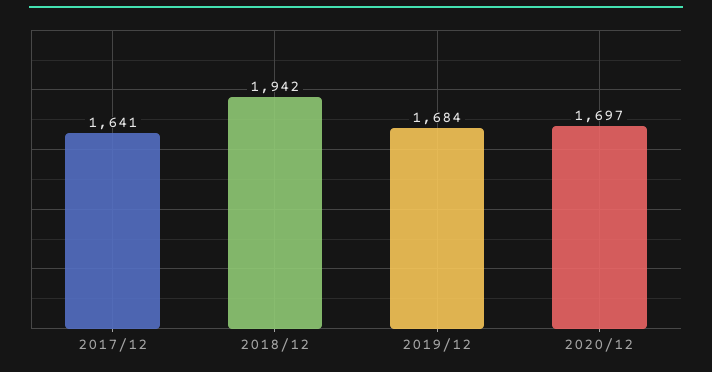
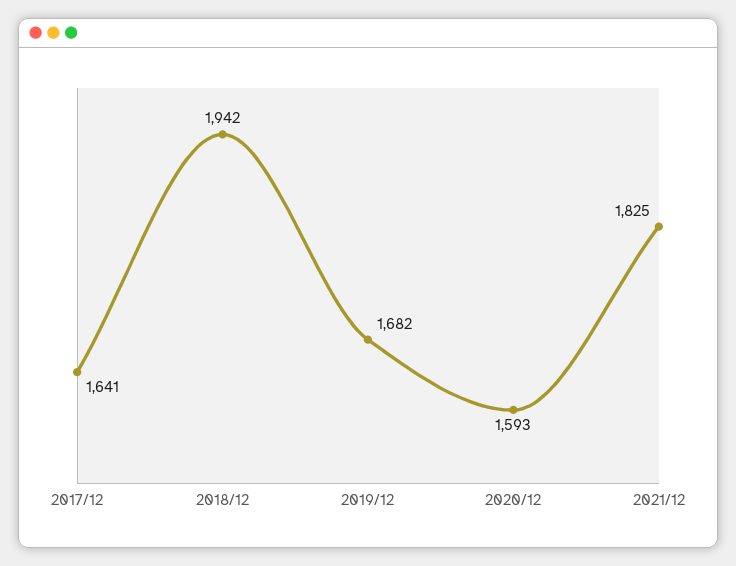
2019/12: 1684 -> 1682
2020/12: 1697 -> 1593
2021/12: none -> 1825

